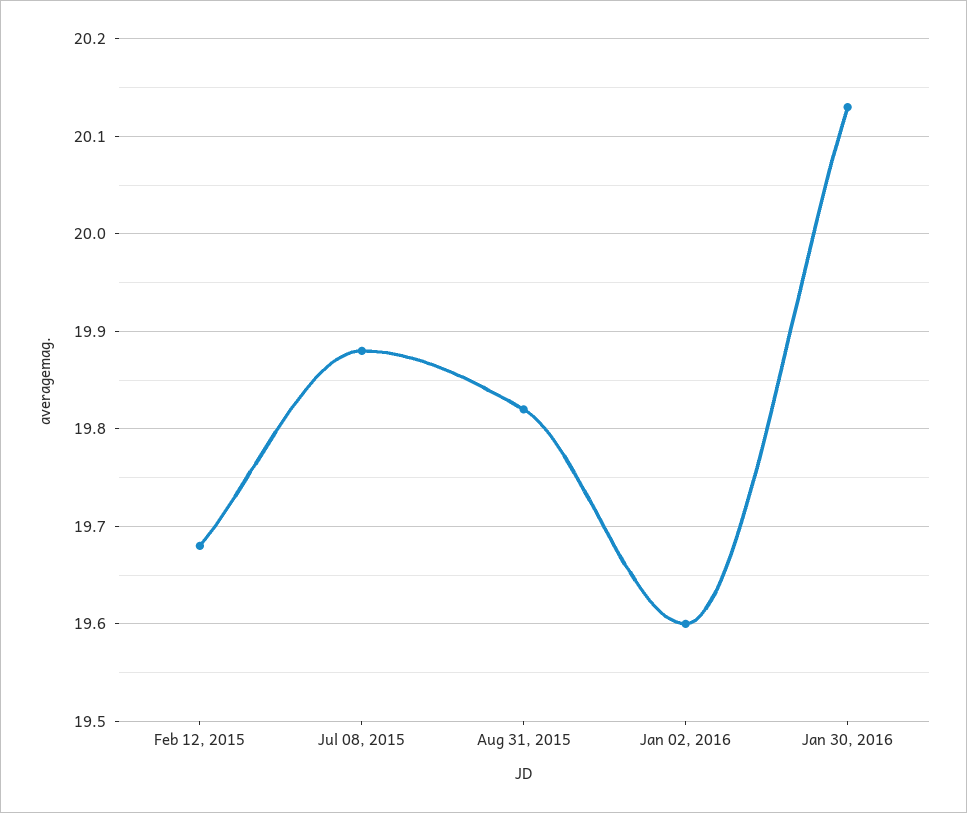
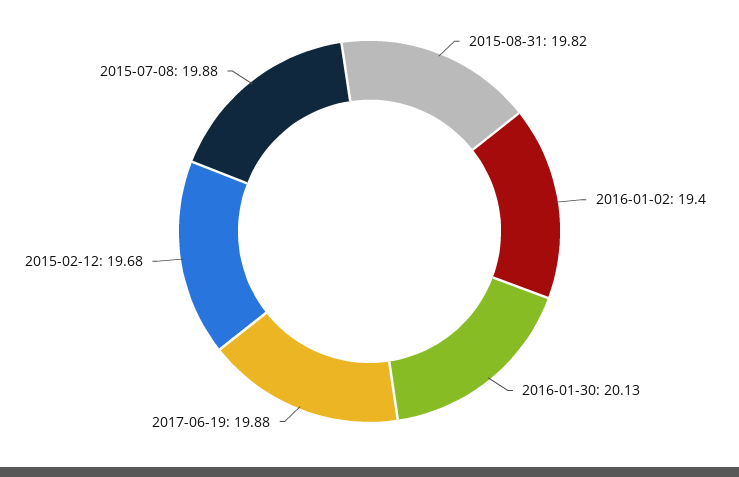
Jan 02, 2016: 19.6 -> 19.4
2017-06-19: none -> 19.88

